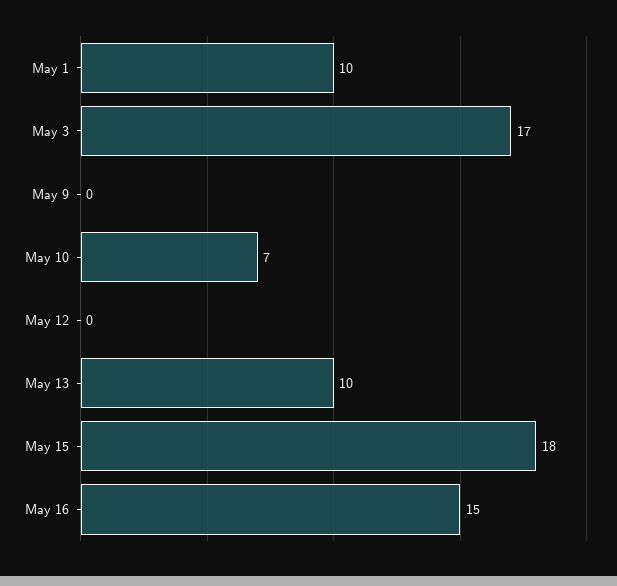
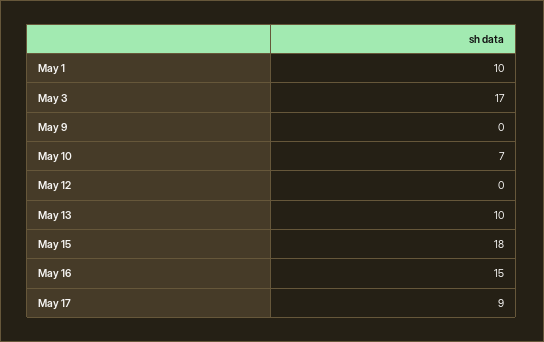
May 17: none -> 9

